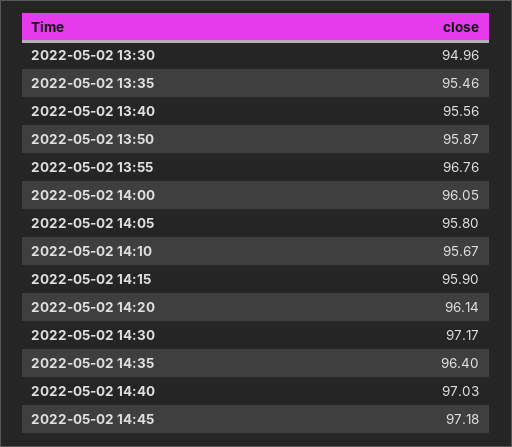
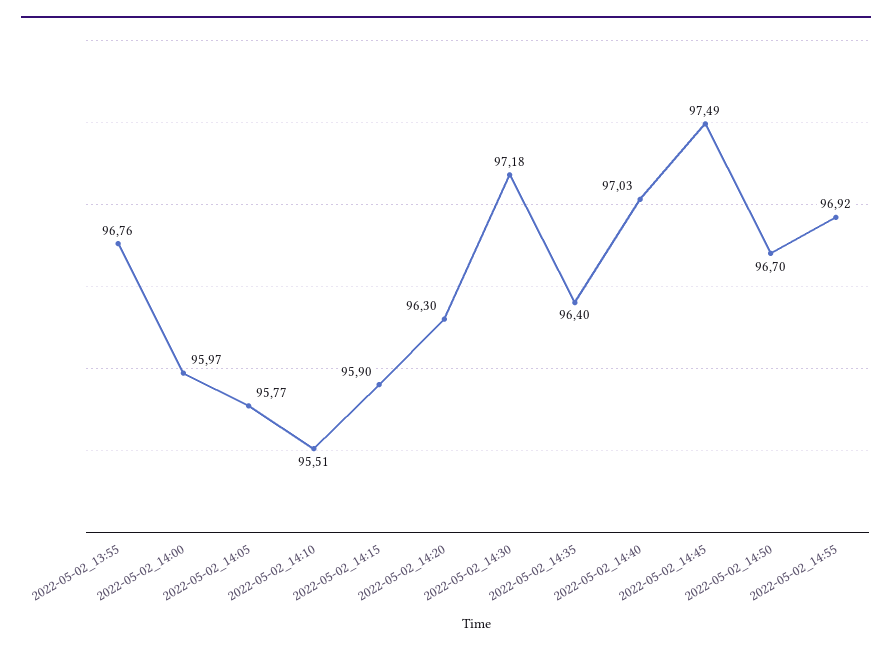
2022-05-02 13:30: 94.96 -> none
2022-05-02 13:35: 95.46 -> none
2022-05-02 13:40: 95.56 -> none
2022-05-02 13:50: 95.87 -> none
2022-05-02 14:00: 96.05 -> 95.97
2022-05-02 14:05: 95.8 -> 95.77
2022-05-02 14:10: 95.67 -> 95.51
2022-05-02 14:20: 96.14 -> 96.3
2022-05-02 14:30: 97.17 -> 97.18
2022-05-02 14:45: 97.18 -> 97.49
2022-05-02_14:50: none -> 96.7
2022-05-02_14:55: none -> 96.92

